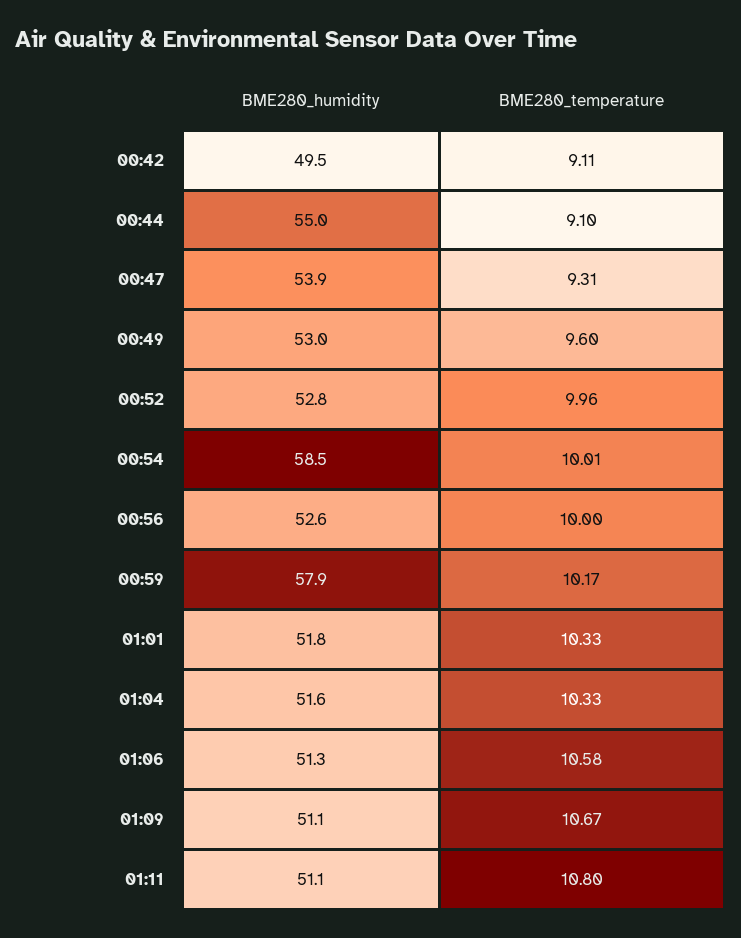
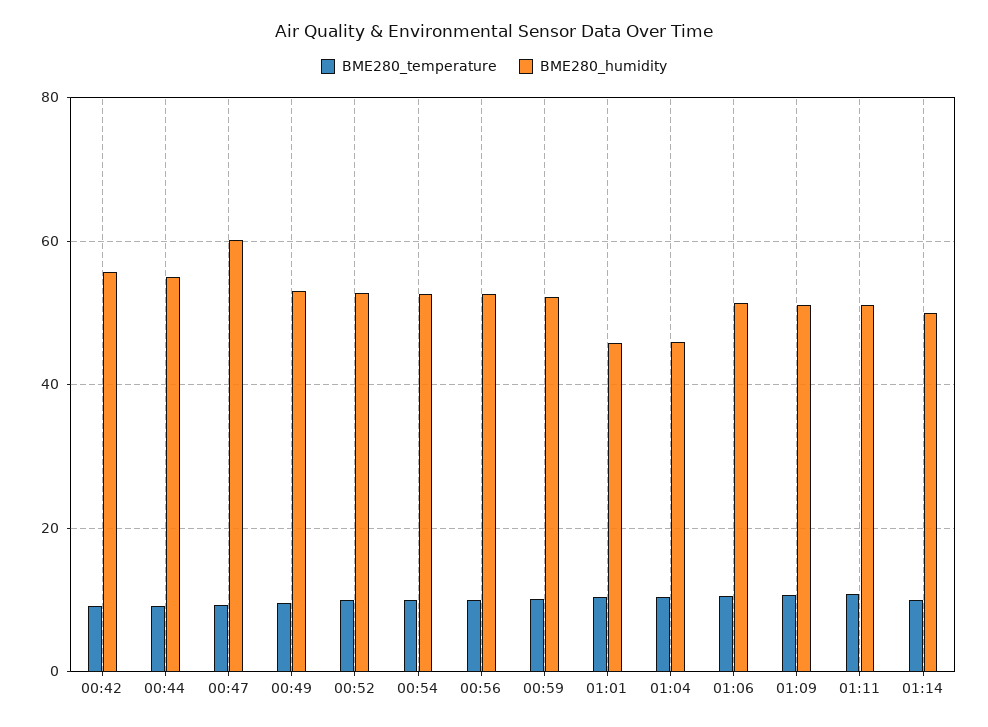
BME280_humidity, 00:42: 49.5 -> 56
BME280_humidity, 00:47: 53.9 -> 60
BME280_humidity, 00:54: 58.5 -> 52
BME280_humidity, 00:59: 57.9 -> 52
BME280_humidity, 01:01: 51.8 -> 46
BME280_humidity, 01:04: 51.6 -> 46
BME280_temperature, 01:14: none -> 10
BME280_humidity, 01:14: none -> 50

